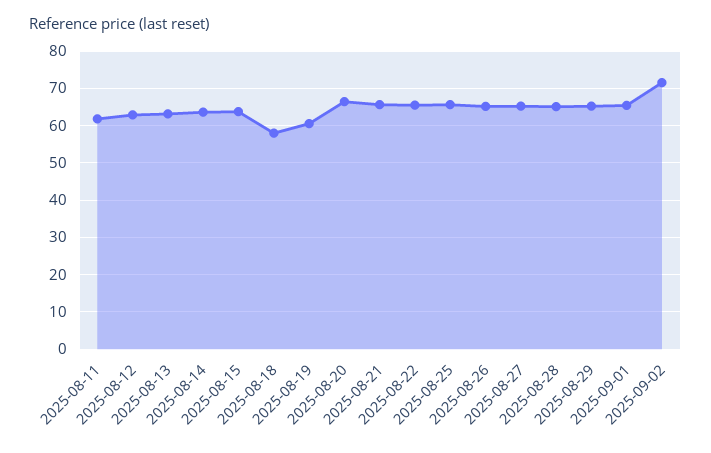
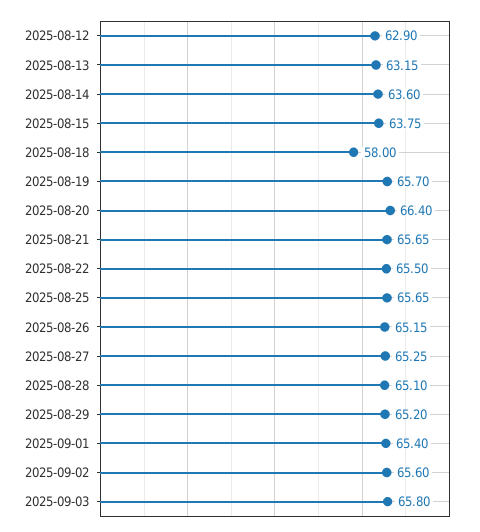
2025-08-11: 62 -> none
2025-08-19: 60 -> 65.7
2025-09-02: 72 -> 65.6
2025-09-03: none -> 65.8

